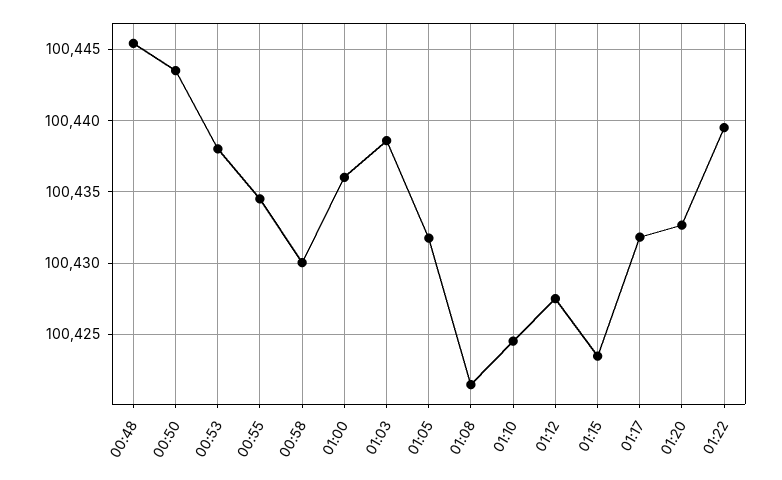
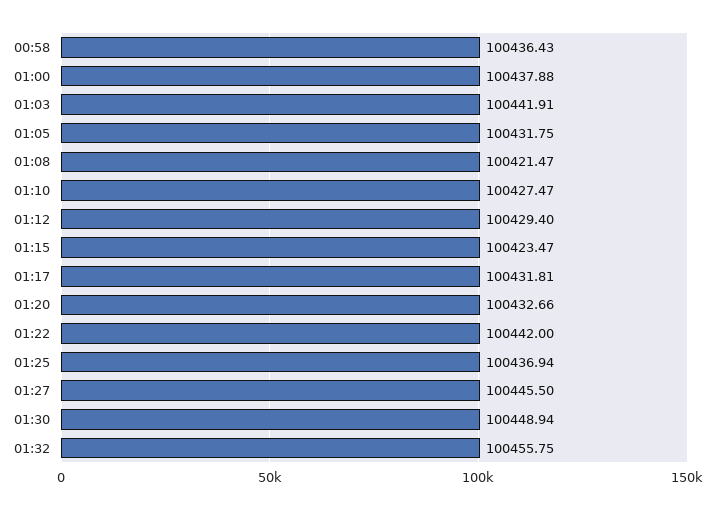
00:48: 100445.5 -> none
00:50: 100443.5 -> none
00:53: 100438 -> none
00:55: 100434.5 -> none
00:58: 100430 -> 100436.43
01:00: 100436 -> 100437.88
01:03: 100438.5 -> 100441.91
01:10: 100424.5 -> 100427.47
01:12: 100427.5 -> 100429.4
01:22: 100439.5 -> 100442
01:25: none -> 100436.94
01:27: none -> 100445.5
01:30: none -> 100448.94
01:32: none -> 100455.75

